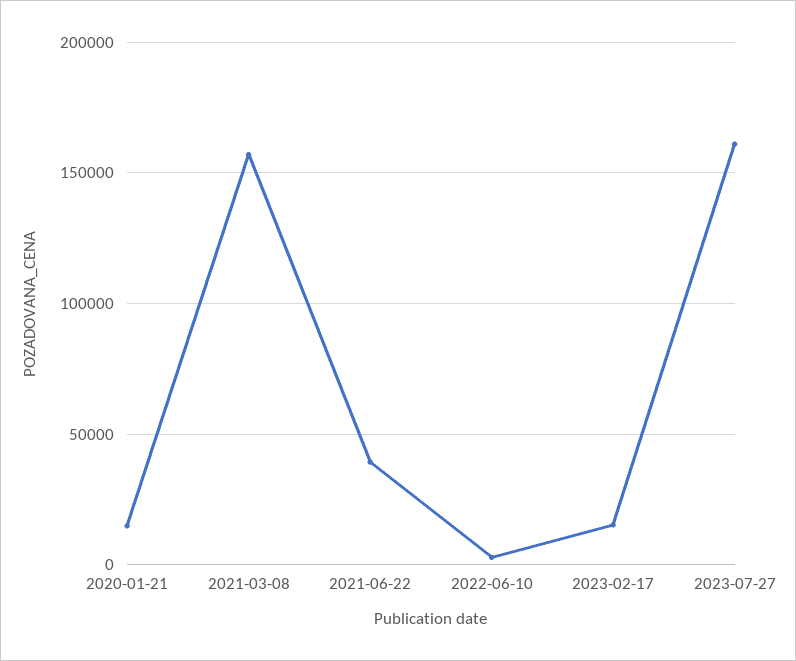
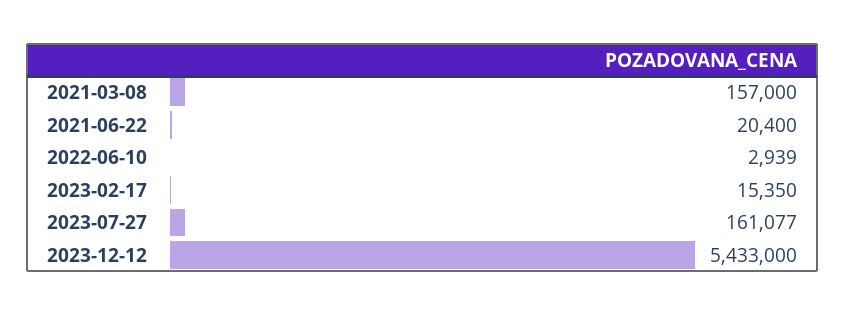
2020-01-21: 15000 -> none
2021-06-22: 40000 -> 20400
2023-12-12: none -> 5433000

